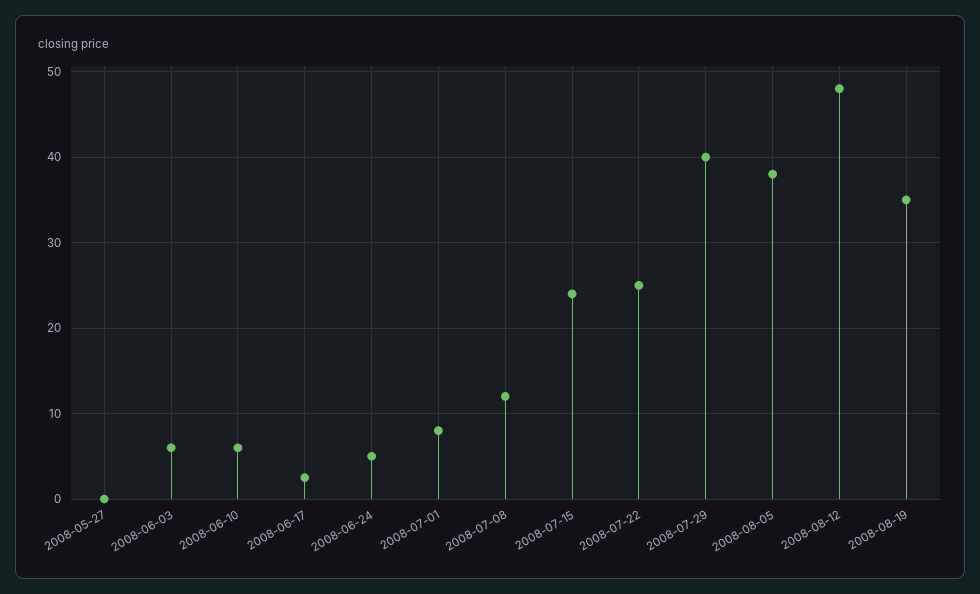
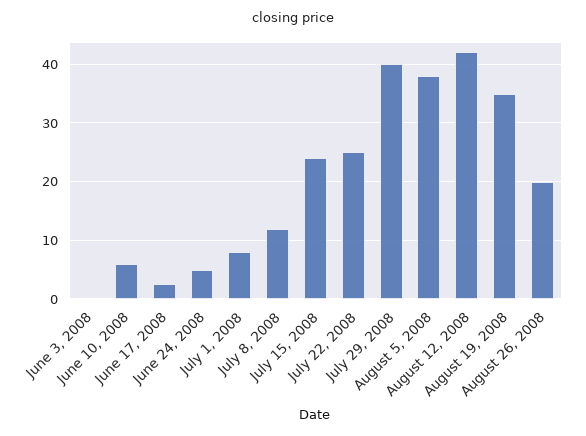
2008-05-27: 0 -> none
2008-06-03: 6 -> 0
2008-08-12: 48 -> 42
August 26, 2008: none -> 20

